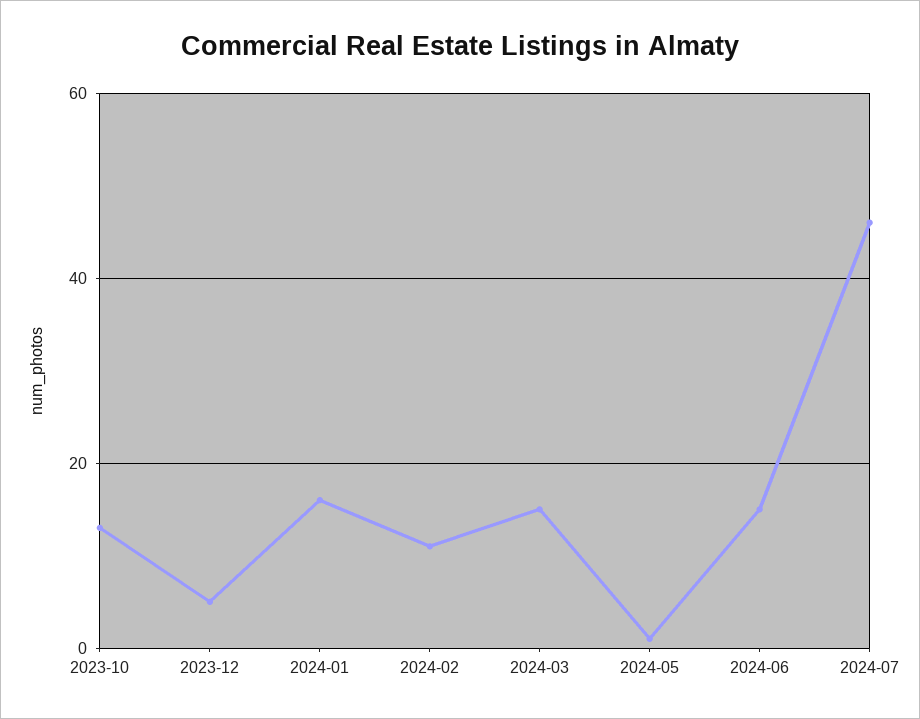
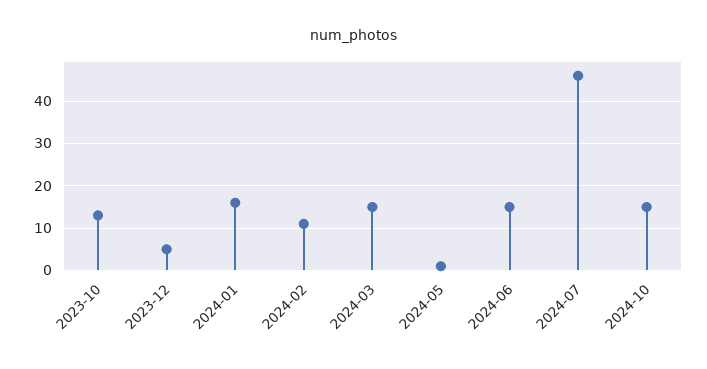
2024-10: none -> 15

